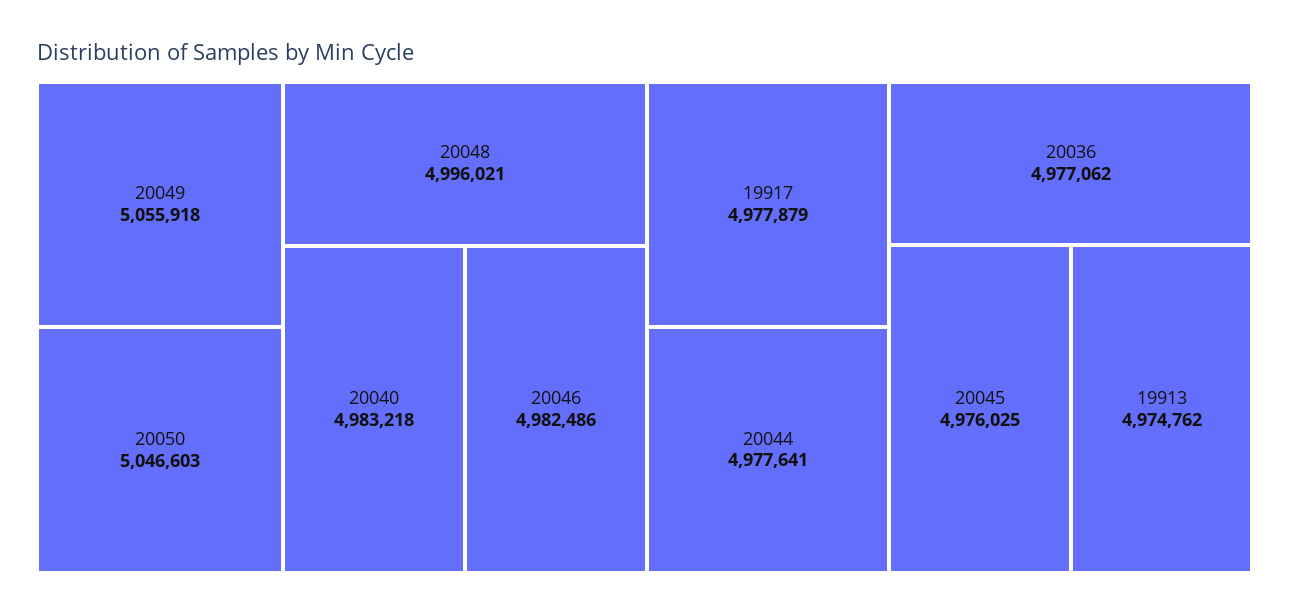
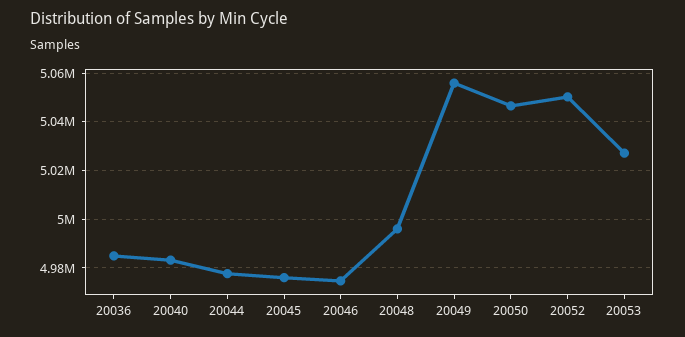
20046: 4982486 -> 4975000
19917: 4977879 -> none
20036: 4977062 -> 4985000
19913: 4974762 -> none
20052: none -> 5050000
20053: none -> 5027500

